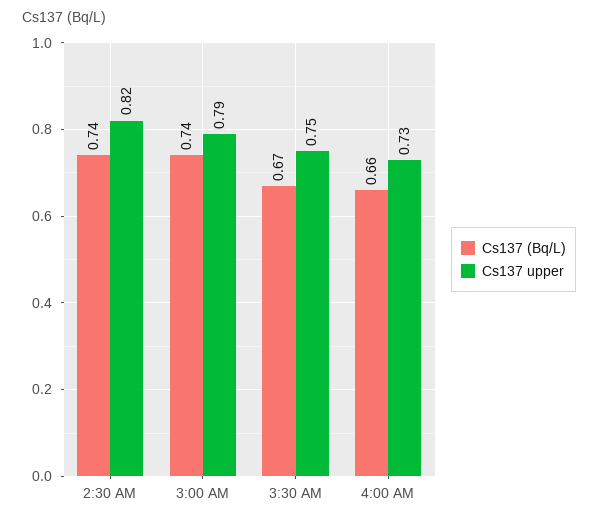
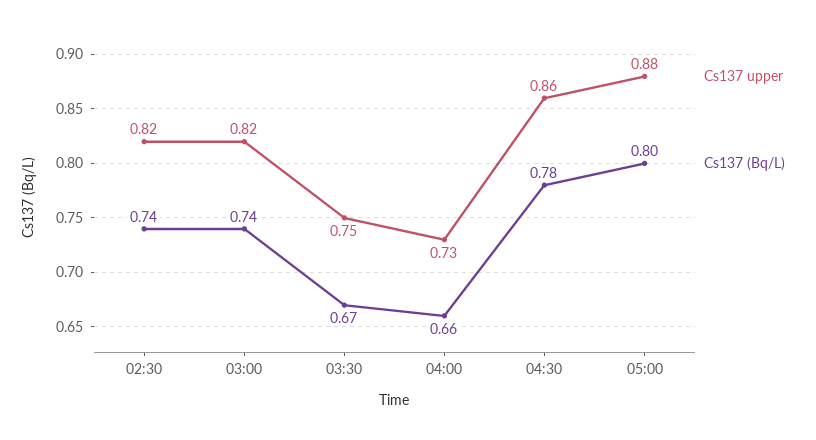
Cs137 upper, 3:00 AM: 0.79 -> 0.82
Cs137 upper, 04:30: none -> 0.86
Cs137 (Bq/L), 04:30: none -> 0.78
Cs137 upper, 05:00: none -> 0.88
Cs137 (Bq/L), 05:00: none -> 0.8

